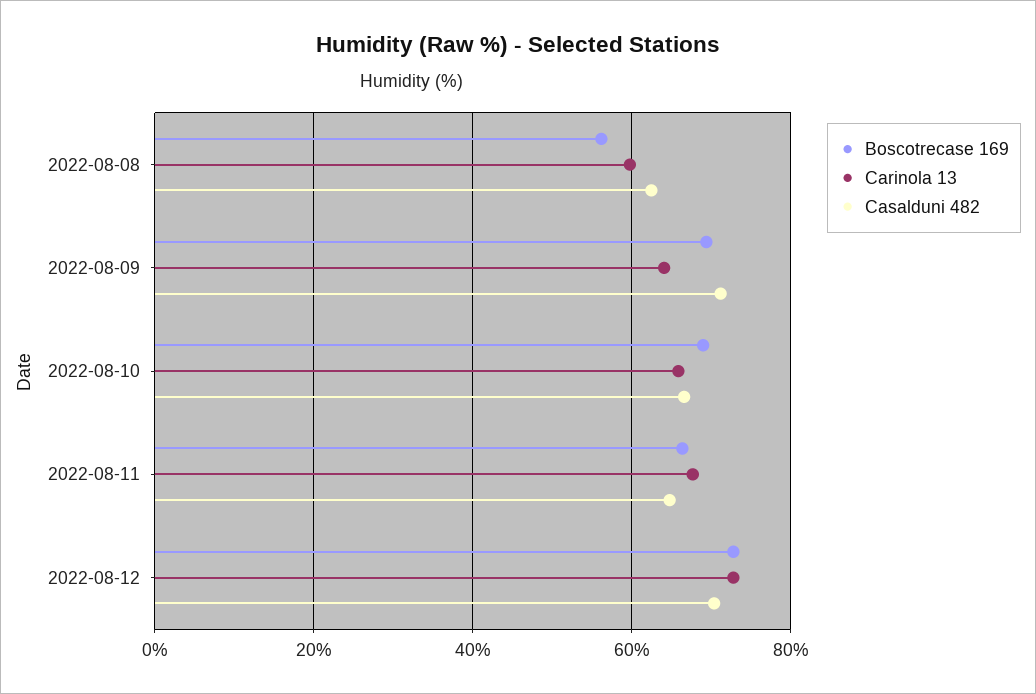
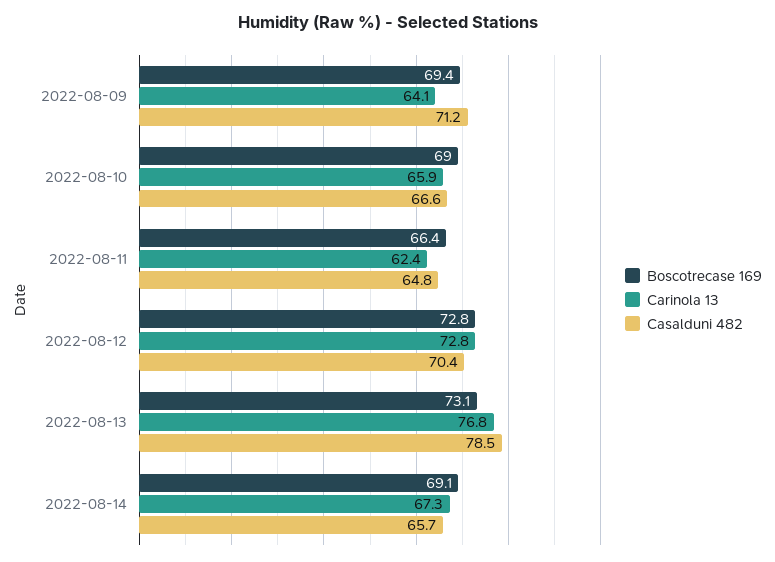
Boscotrecase 169, 2022-08-08: 56 -> none
Carinola 13, 2022-08-08: 60 -> none
Casalduni 482, 2022-08-08: 62 -> none
Carinola 13, 2022-08-11: 68 -> 62.4
Boscotrecase 169, 2022-08-13: none -> 73.1
Carinola 13, 2022-08-13: none -> 76.8
Casalduni 482, 2022-08-13: none -> 78.5
Boscotrecase 169, 2022-08-14: none -> 69.1
Carinola 13, 2022-08-14: none -> 67.3
Casalduni 482, 2022-08-14: none -> 65.7

